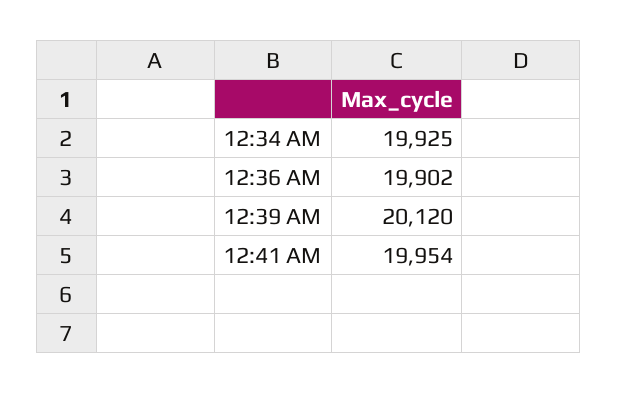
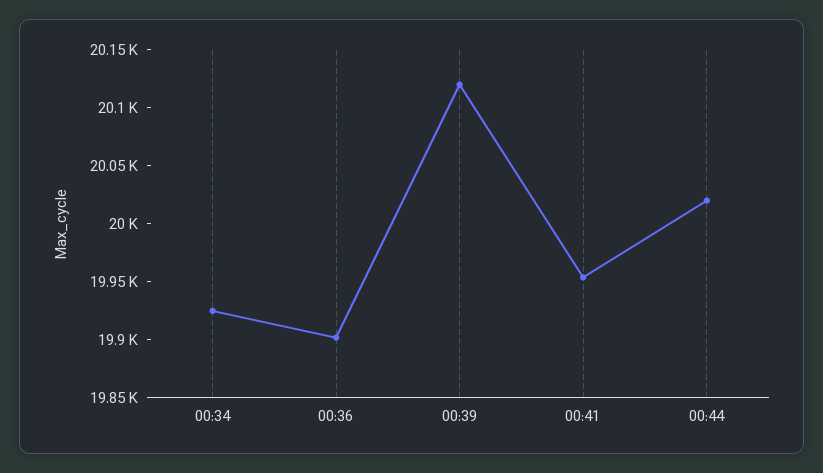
00:44: none -> 20020

